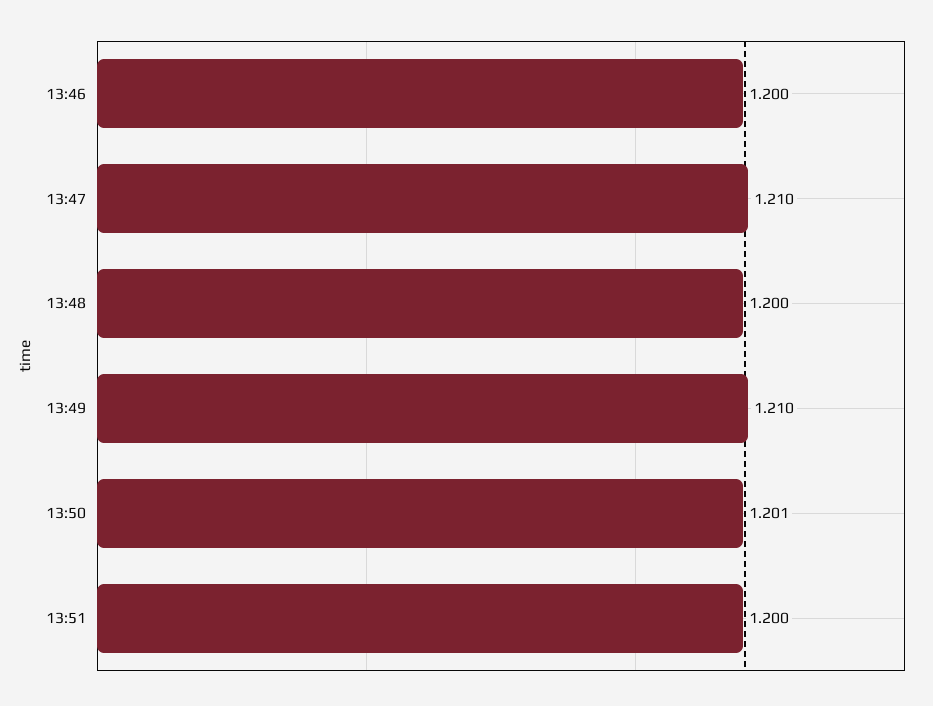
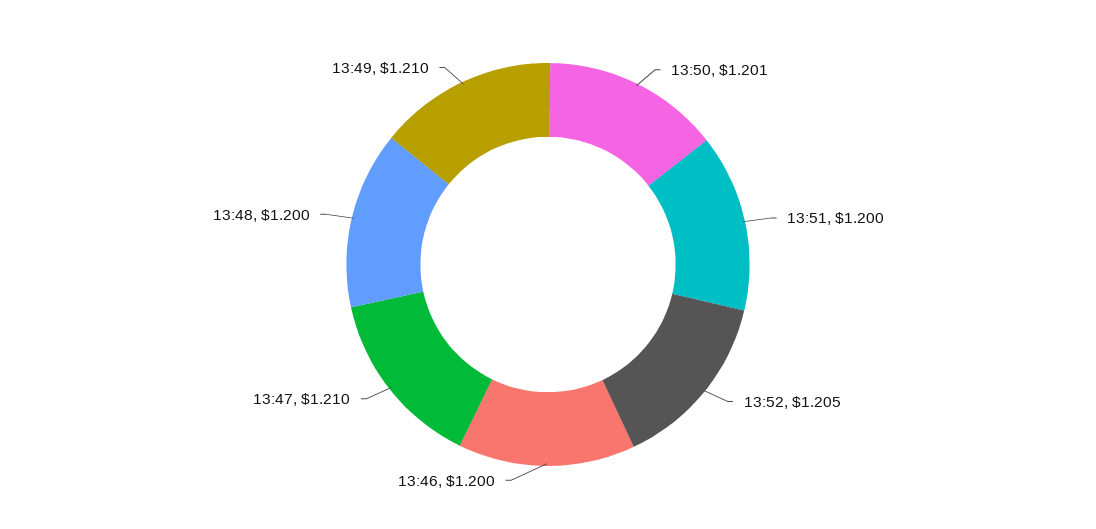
13:52: none -> 1.205

